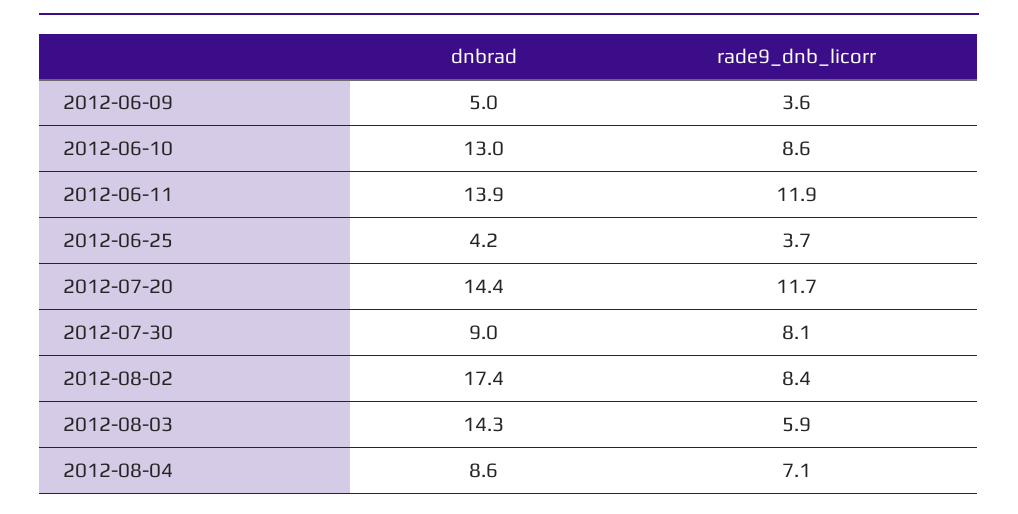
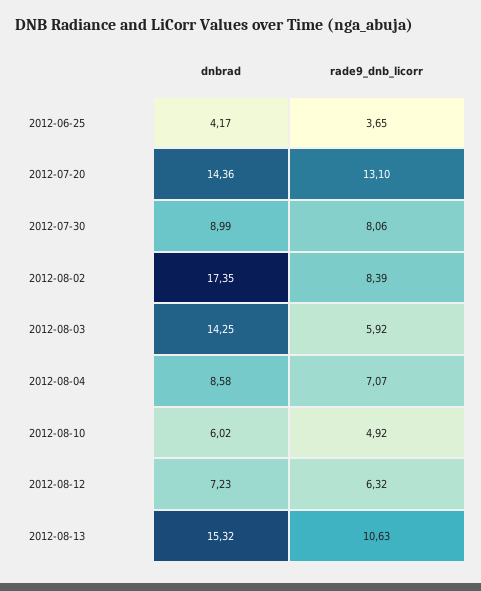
dnbrad, 2012-06-09: 5 -> none
rade9_dnb_licorr, 2012-06-09: 3.6 -> none
dnbrad, 2012-06-10: 13 -> none
rade9_dnb_licorr, 2012-06-10: 8.6 -> none
dnbrad, 2012-06-11: 13.9 -> none
rade9_dnb_licorr, 2012-06-11: 11.9 -> none
rade9_dnb_licorr, 2012-07-20: 11.7 -> 13.1
dnbrad, 2012-08-10: none -> 6.02
rade9_dnb_licorr, 2012-08-10: none -> 4.92
dnbrad, 2012-08-12: none -> 7.23
rade9_dnb_licorr, 2012-08-12: none -> 6.32
dnbrad, 2012-08-13: none -> 15.32
rade9_dnb_licorr, 2012-08-13: none -> 10.63

